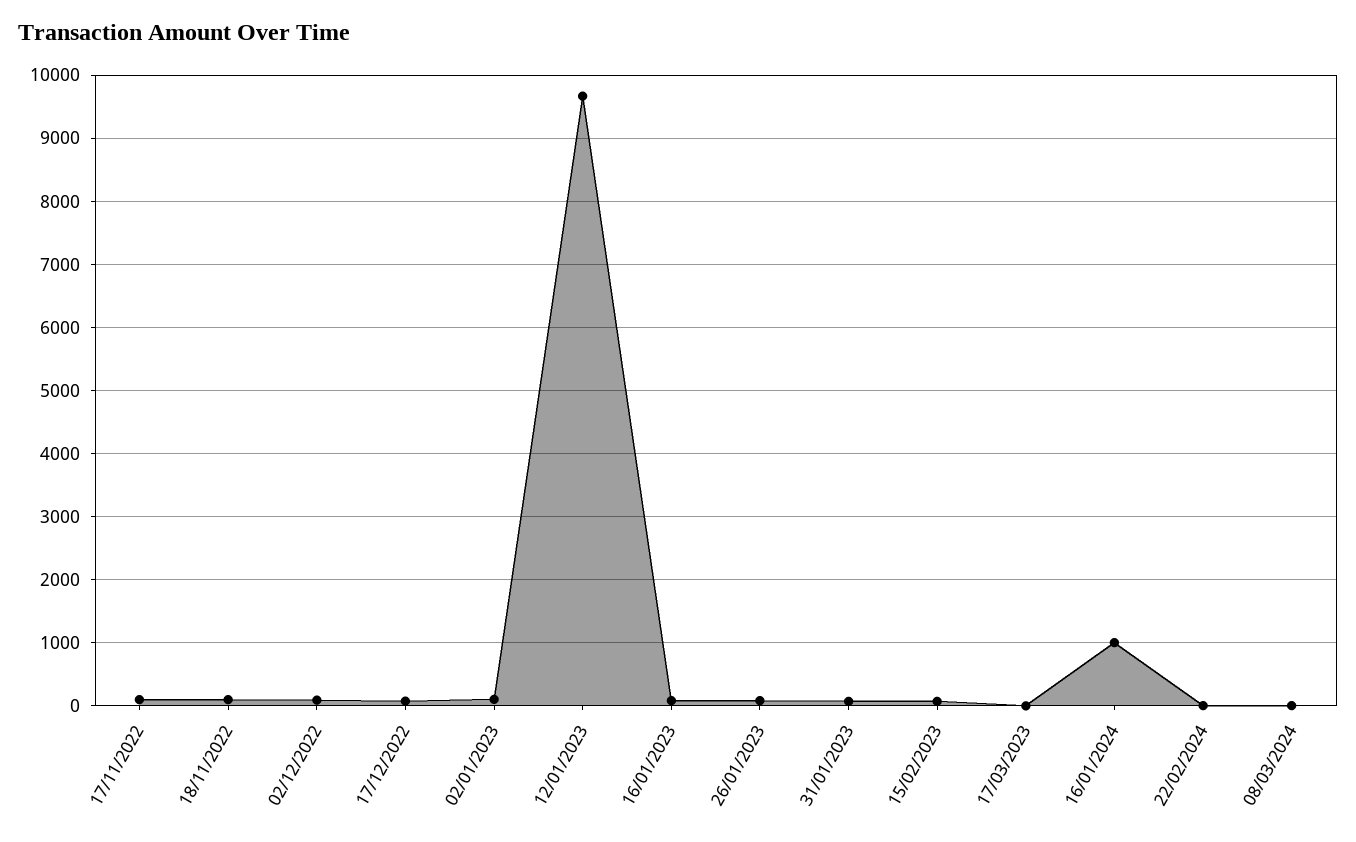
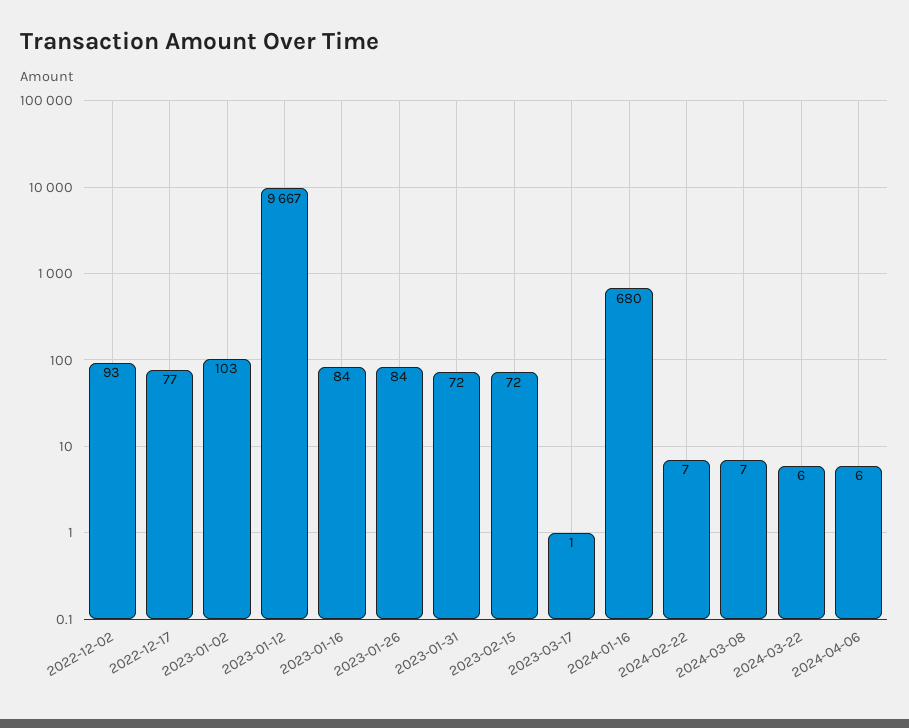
17/11/2022: 100 -> none
18/11/2022: 100 -> none
16/01/2024: 1000 -> 680
2024-03-22: none -> 6
2024-04-06: none -> 6

